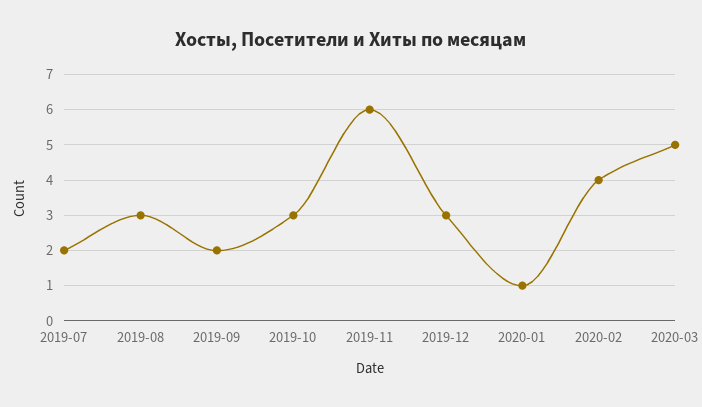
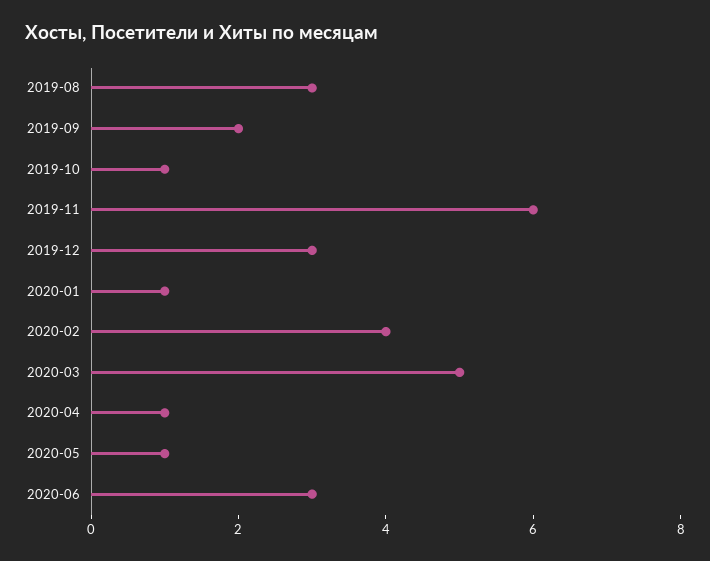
2019-07: 2 -> none
2019-10: 3 -> 1
2020-04: none -> 1
2020-05: none -> 1
2020-06: none -> 3

